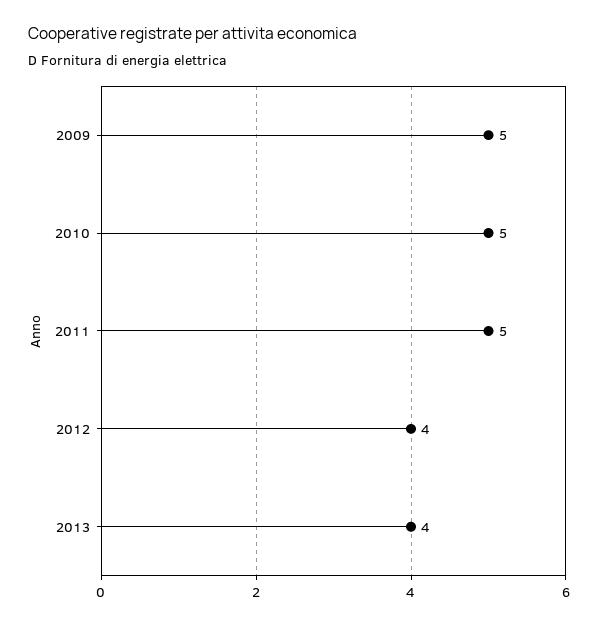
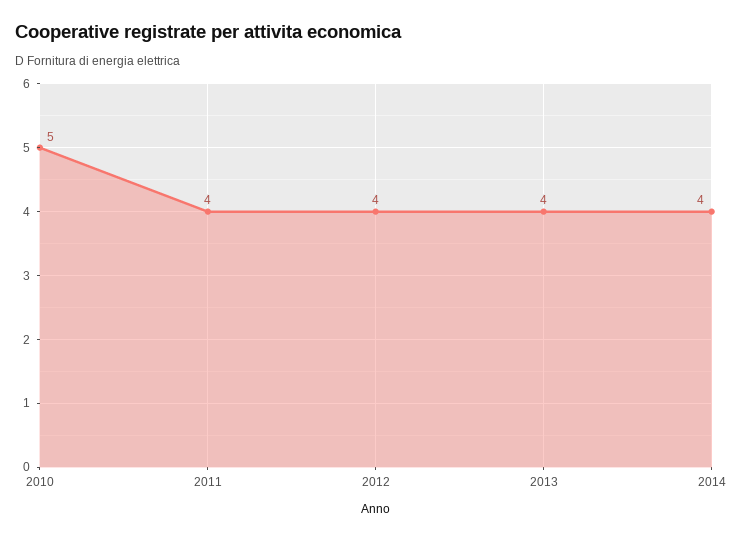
2009: 5 -> none
2011: 5 -> 4
2014: none -> 4

